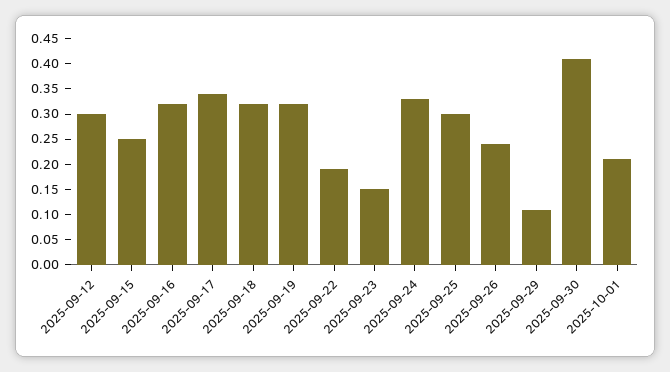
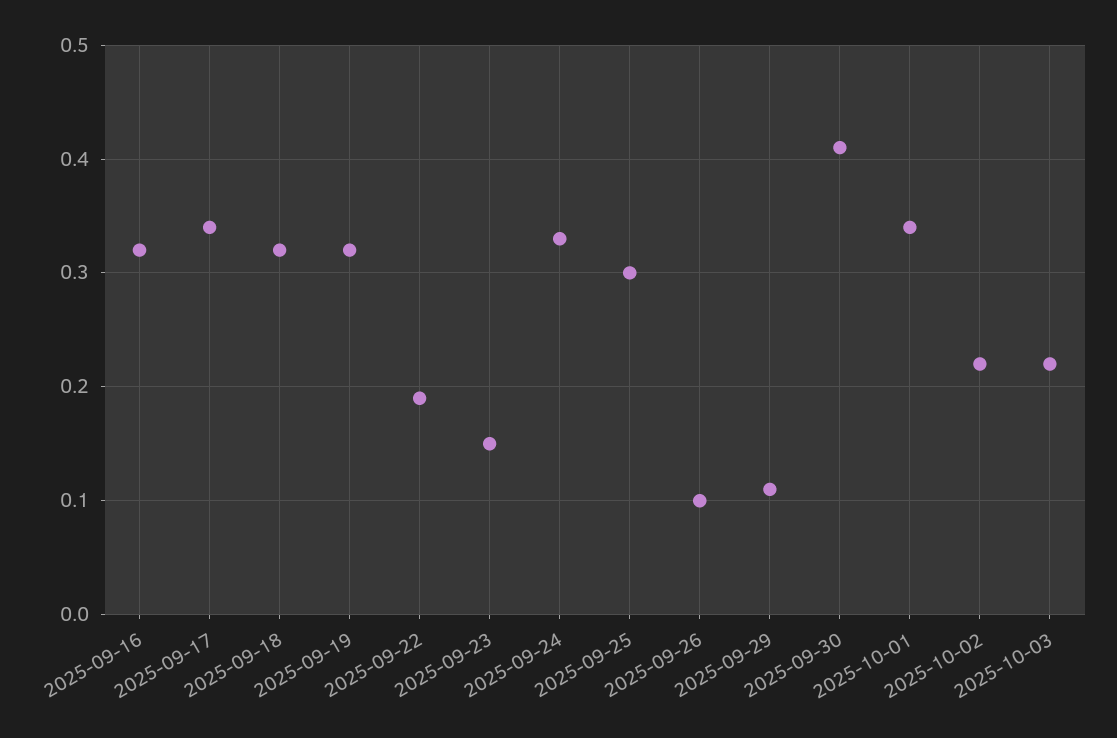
2025-09-12: 0.3 -> none
2025-09-15: 0.25 -> none
2025-09-26: 0.25 -> 0.1
2025-10-01: 0.2 -> 0.34
2025-10-02: none -> 0.22
2025-10-03: none -> 0.22

